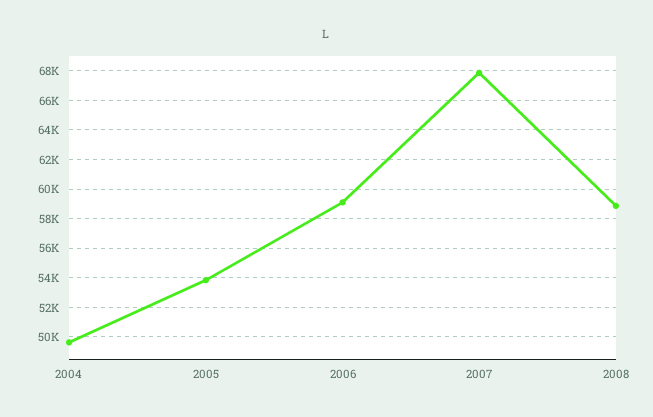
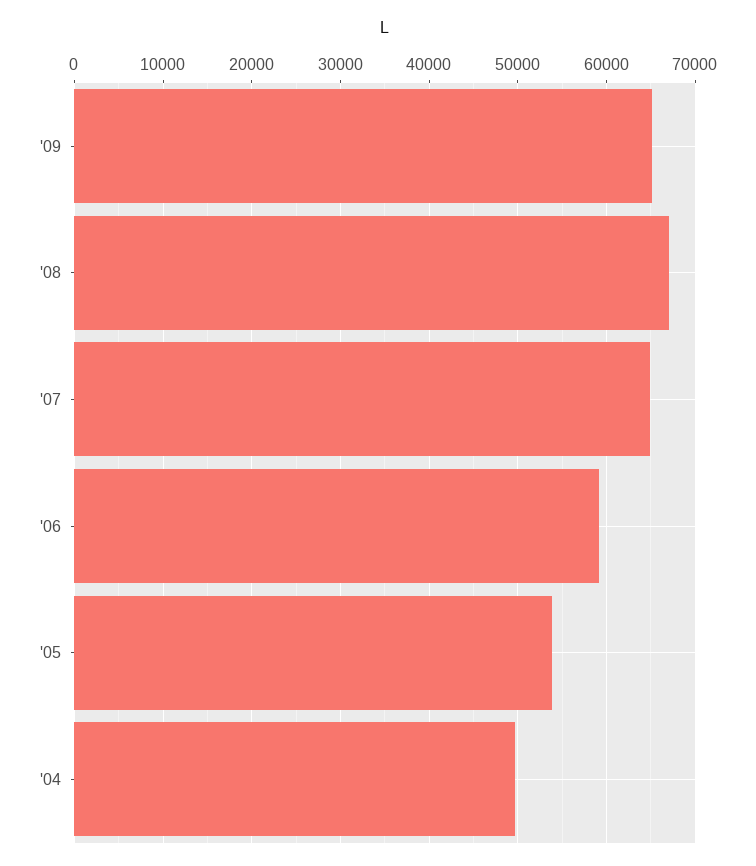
2007: 68000 -> 65000
2008: 59000 -> 67000
'09: none -> 65000

